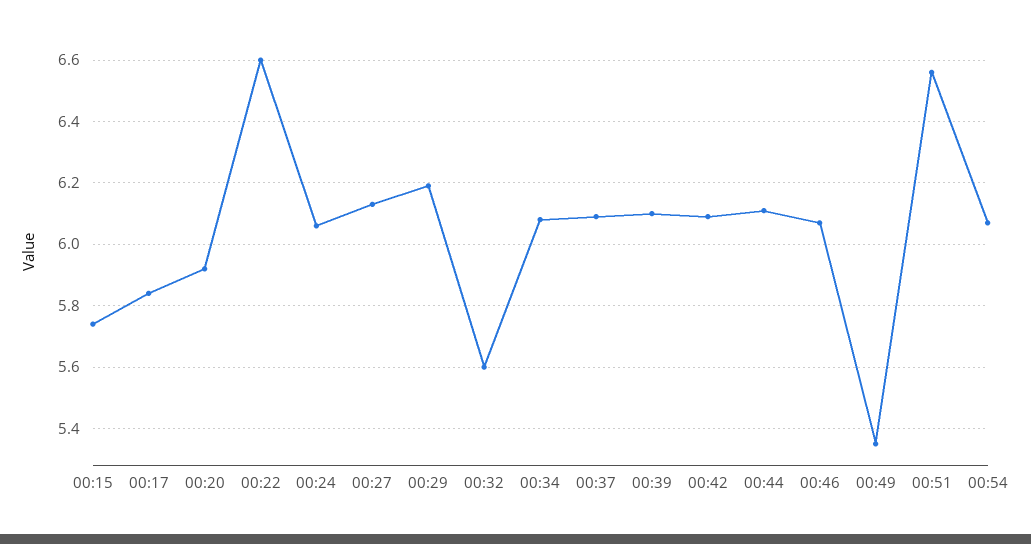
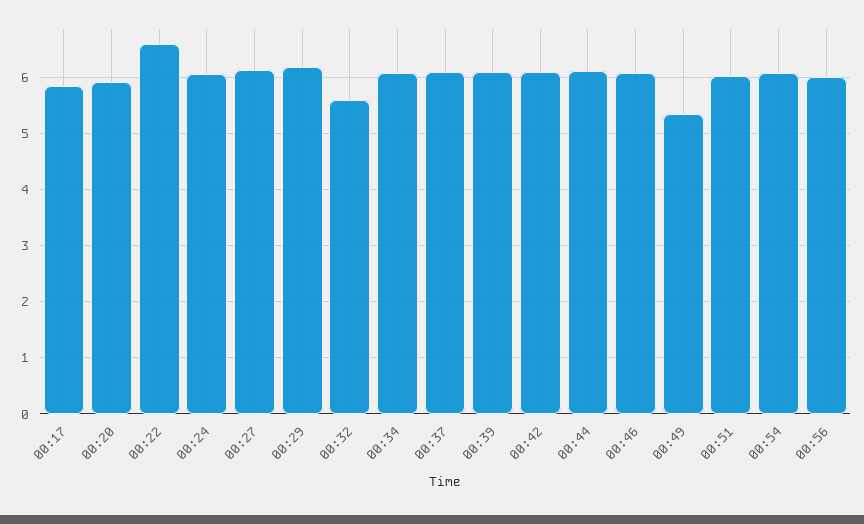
00:15: 5.75 -> none
00:51: 6.55 -> 6
00:56: none -> 6

